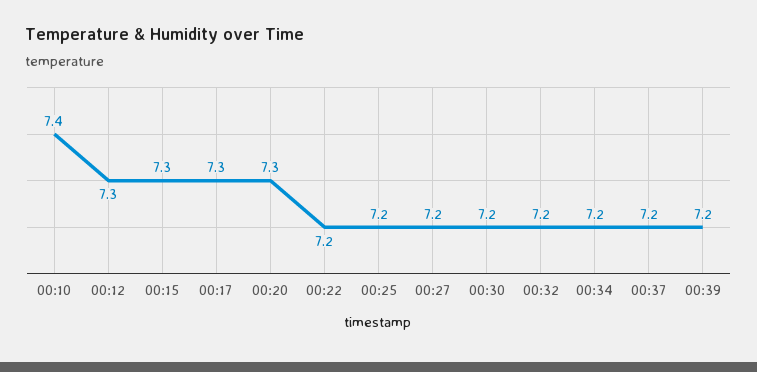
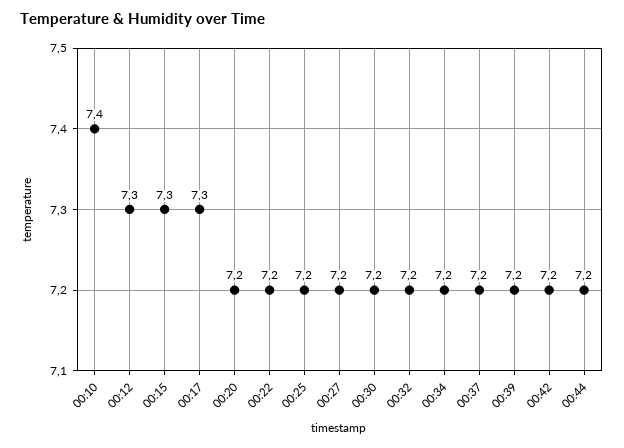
00:20: 7.3 -> 7.2
00:42: none -> 7.2
00:44: none -> 7.2

